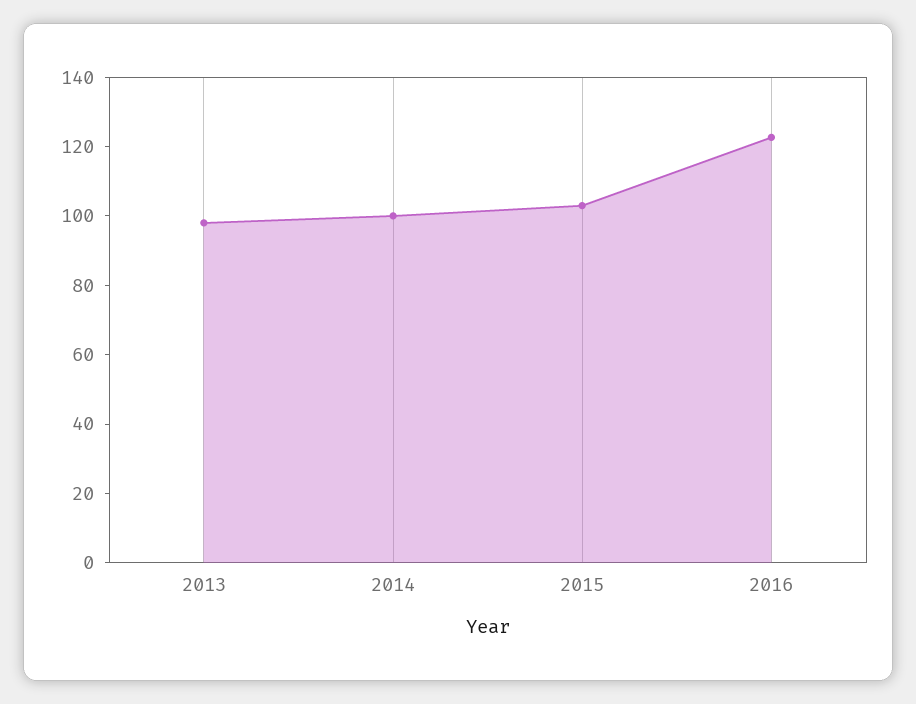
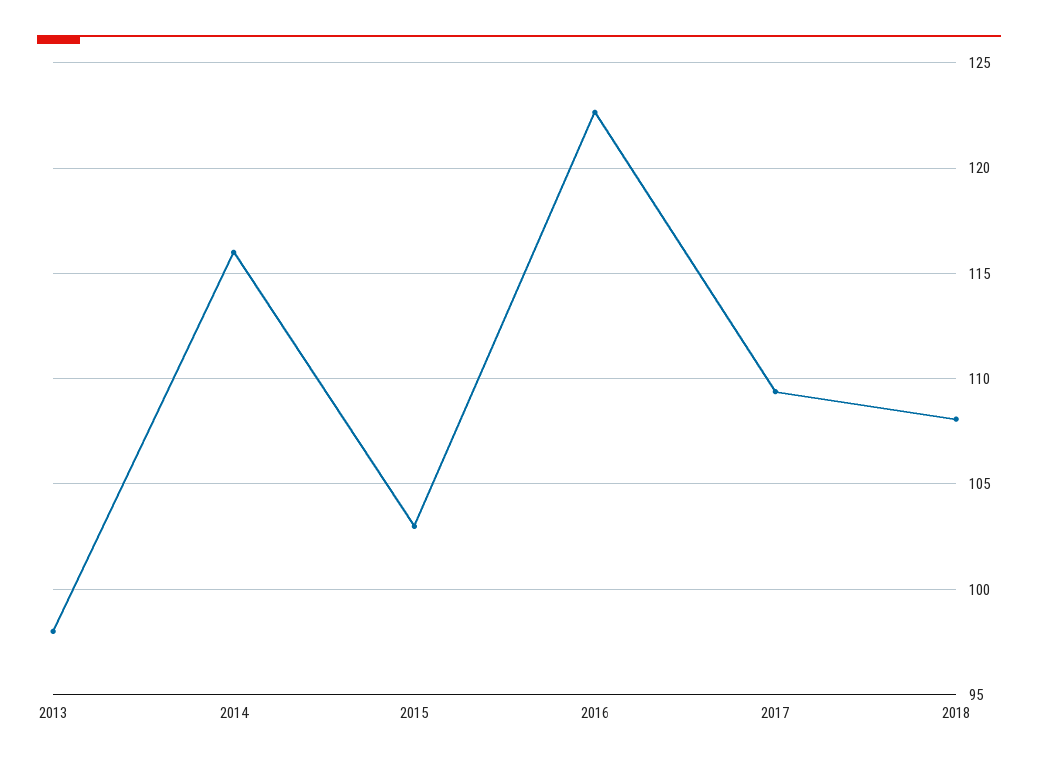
2014: 100 -> 116
2017: none -> 109.5
2018: none -> 108

